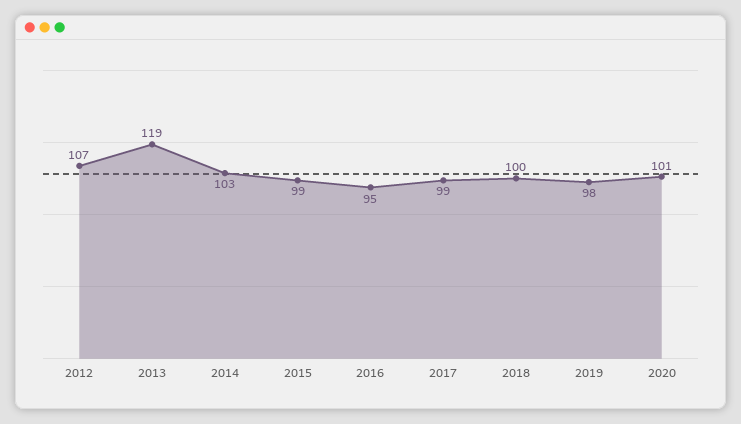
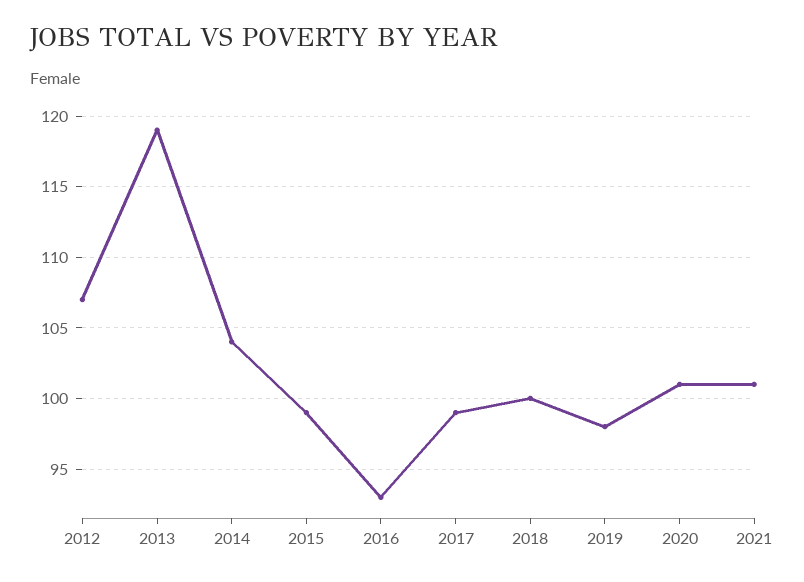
2014: 103 -> 104
2016: 95 -> 93
2021: none -> 101

